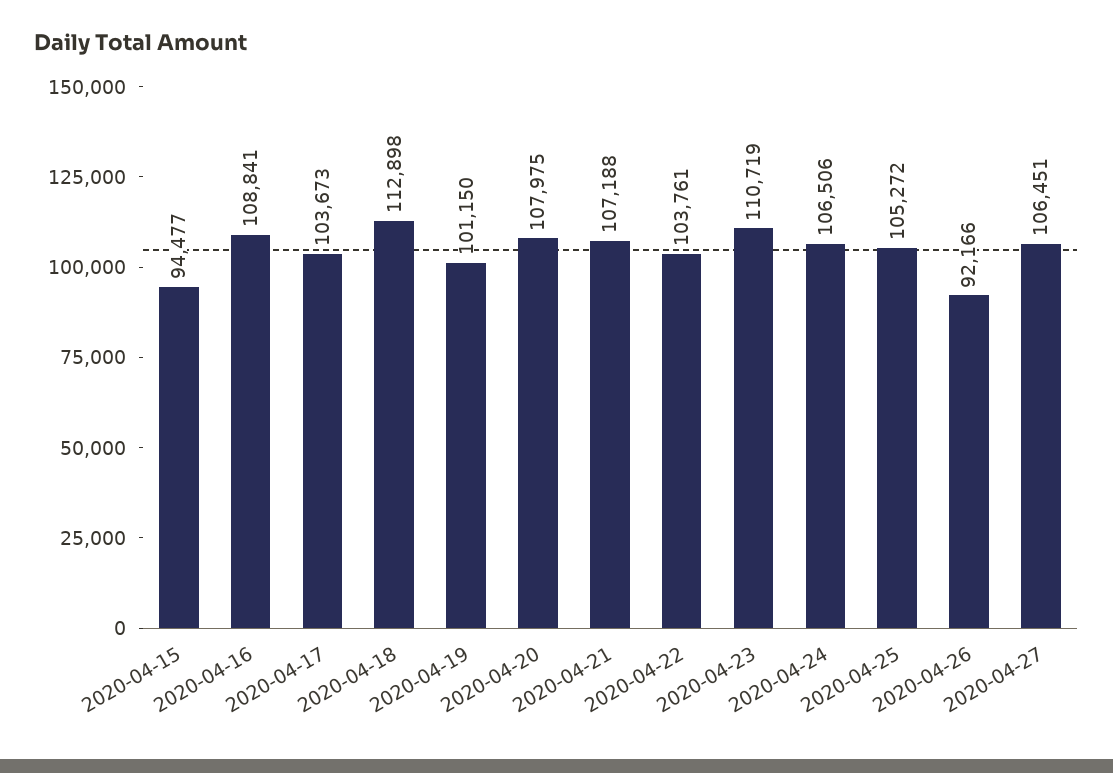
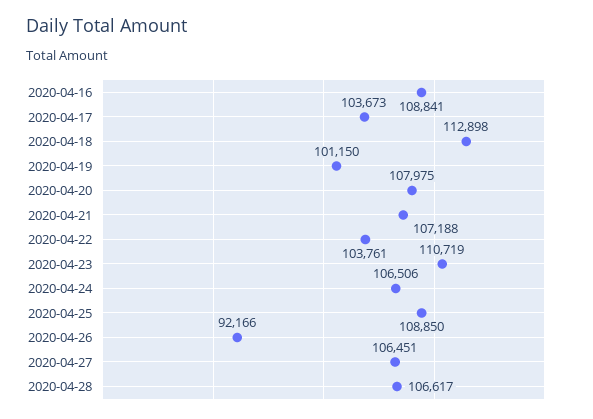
2020-04-15: 94477 -> none
2020-04-25: 105272 -> 108850
2020-04-28: none -> 106617

